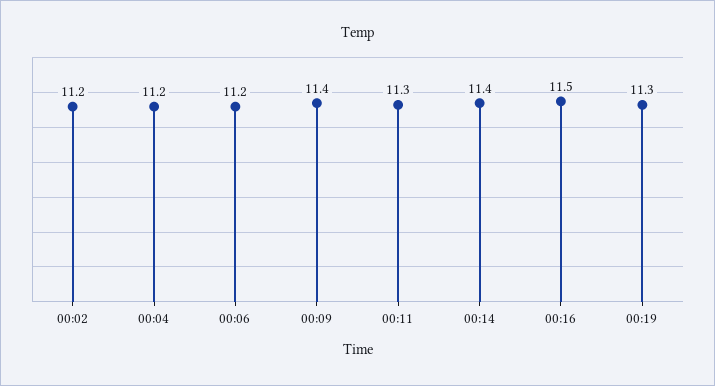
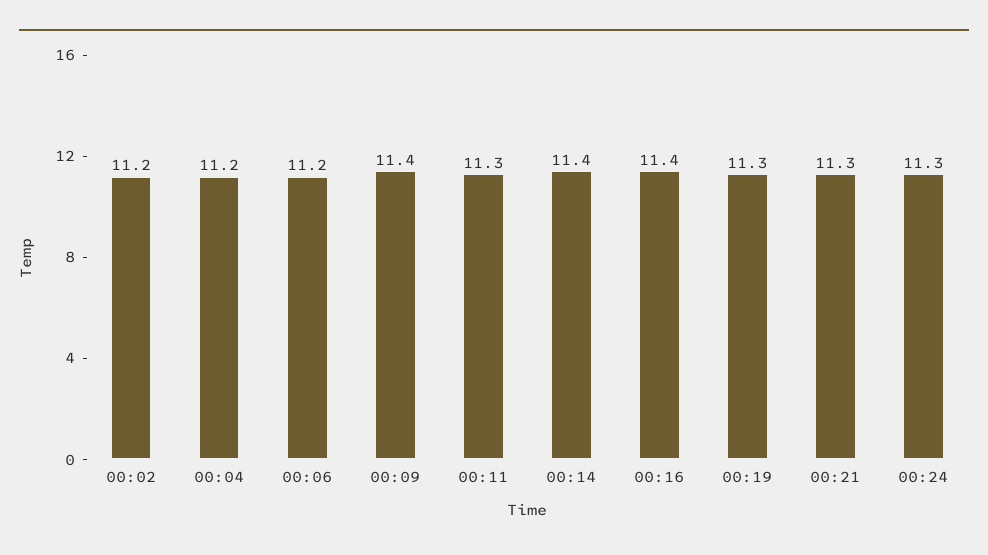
00:16: 11.5 -> 11.4
00:21: none -> 11.3
00:24: none -> 11.3

